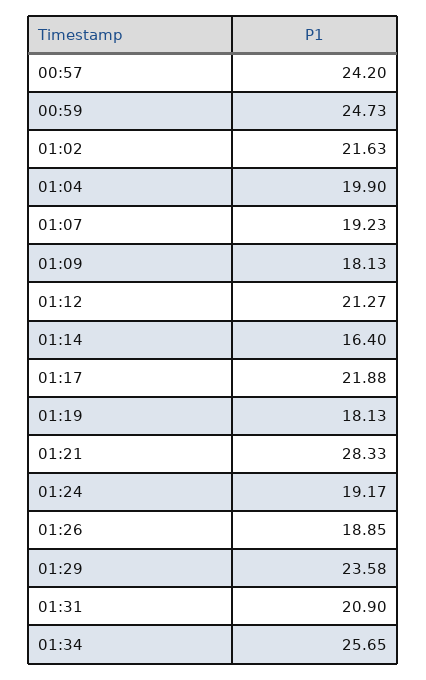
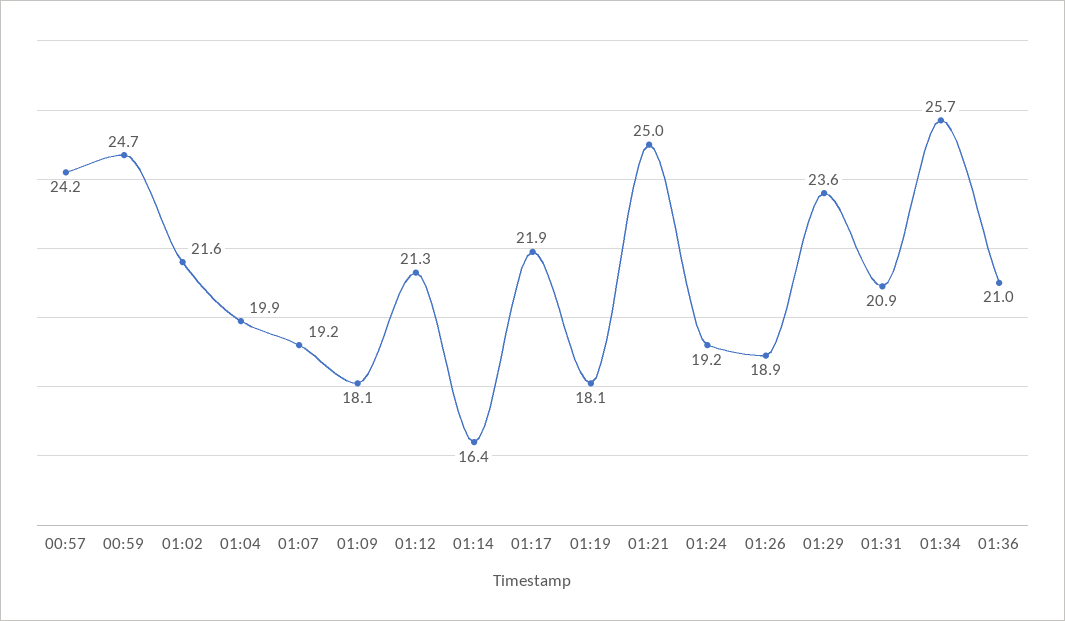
01:21: 28.33 -> 25
01:36: none -> 21

